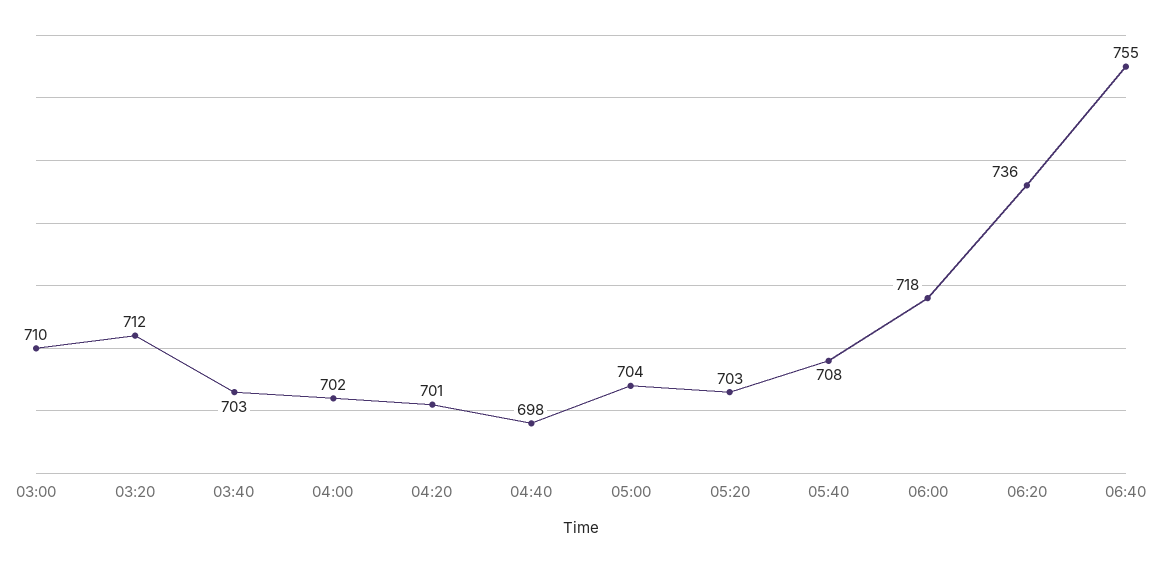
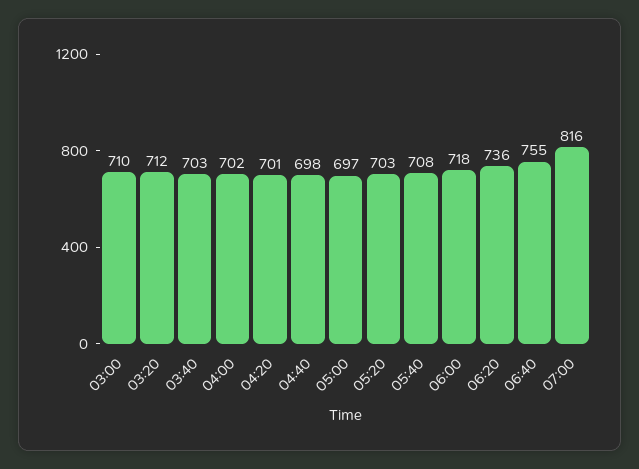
05:00: 704 -> 697
07:00: none -> 816

